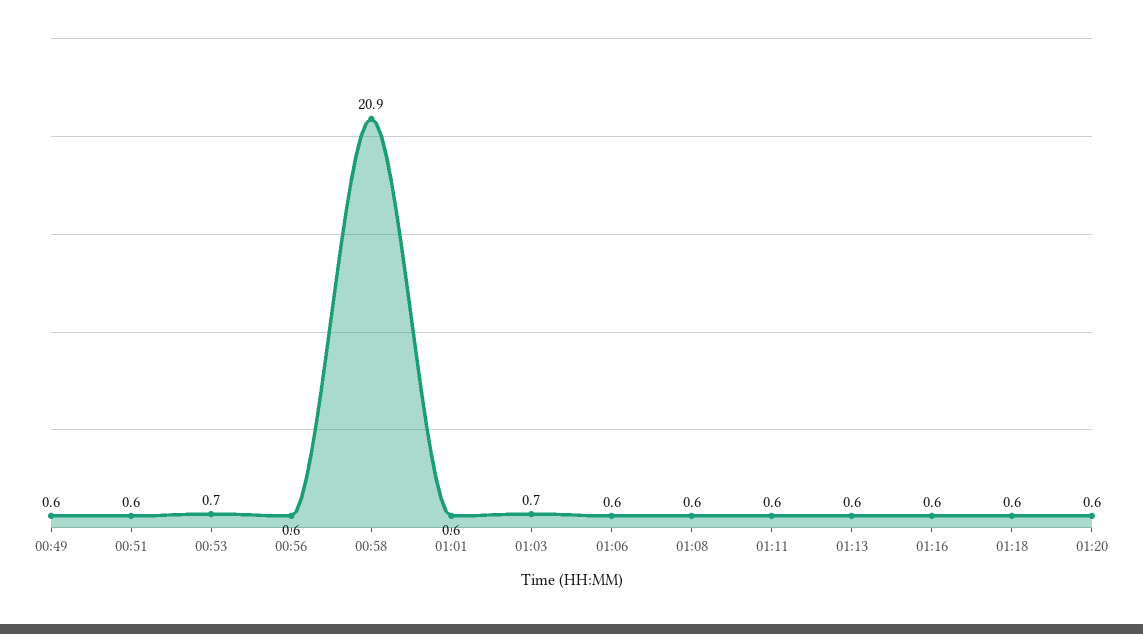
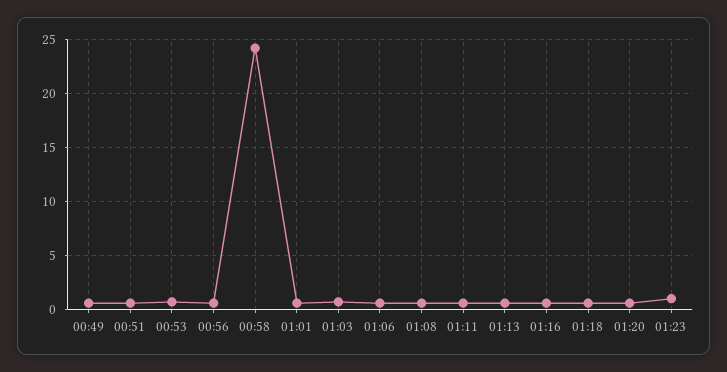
00:58: 20.9 -> 24
01:23: none -> 1

